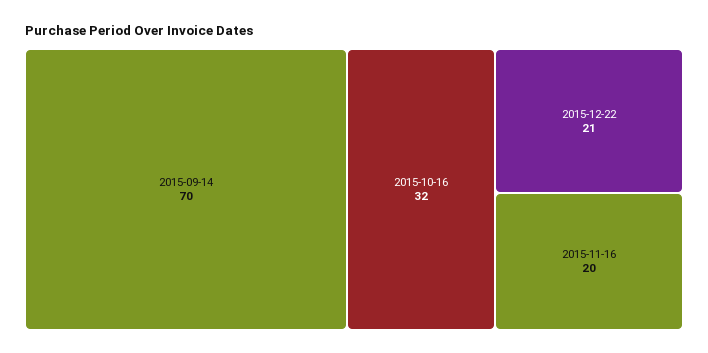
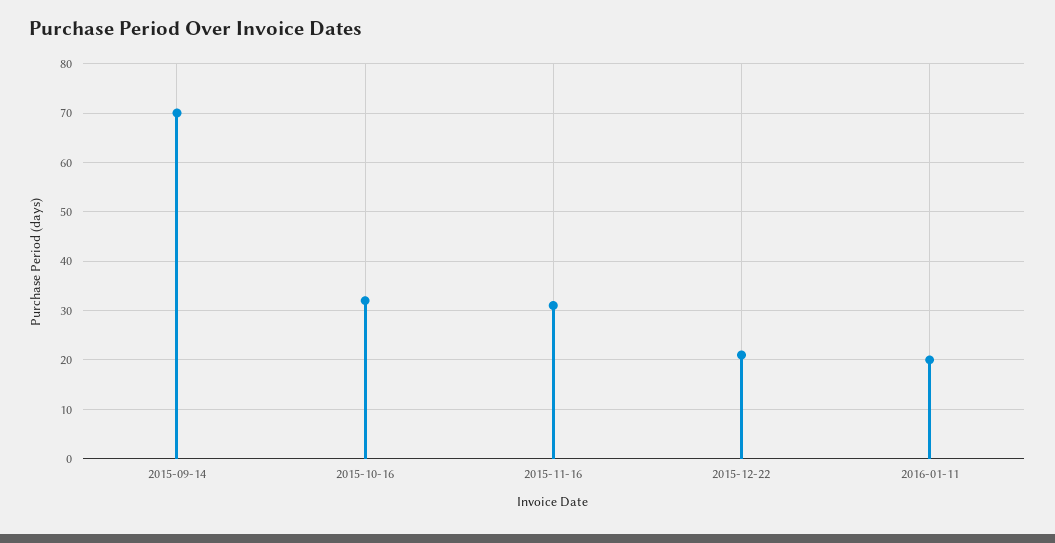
2015-11-16: 20 -> 30
2016-01-11: none -> 20

